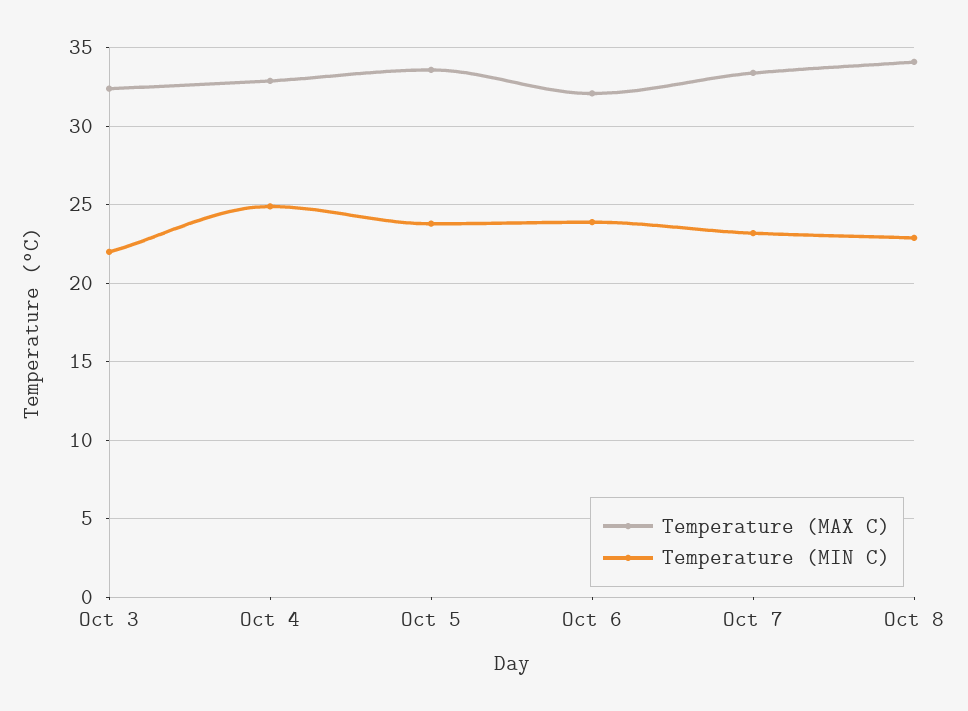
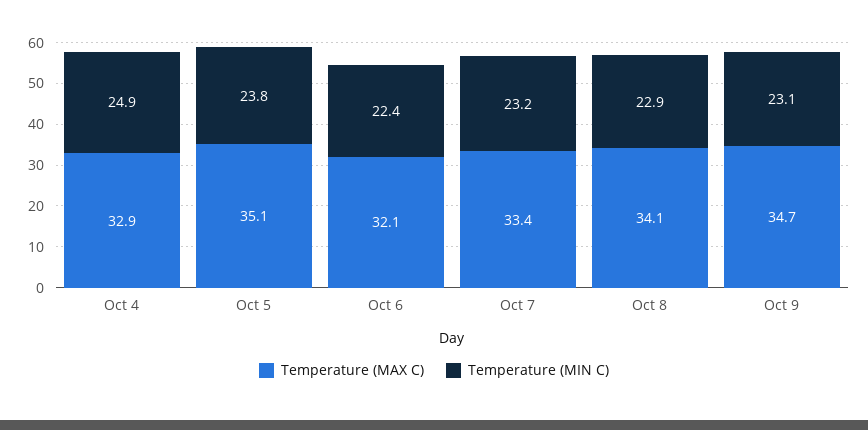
Temperature (MAX C), Oct 3: 32.5 -> none
Temperature (MIN C), Oct 3: 22 -> none
Temperature (MAX C), Oct 5: 33.5 -> 35.1
Temperature (MIN C), Oct 6: 24 -> 22.4
Temperature (MAX C), Oct 9: none -> 34.7
Temperature (MIN C), Oct 9: none -> 23.1

